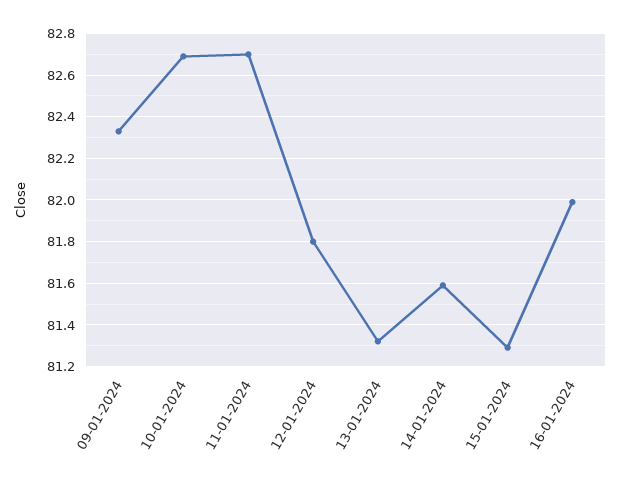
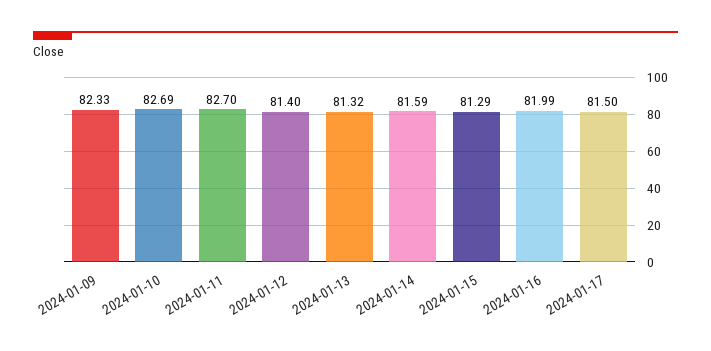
12-01-2024: 81.8 -> 81.4
2024-01-17: none -> 81.5

